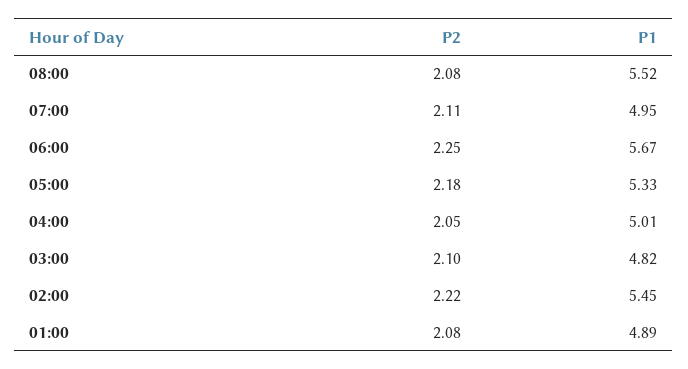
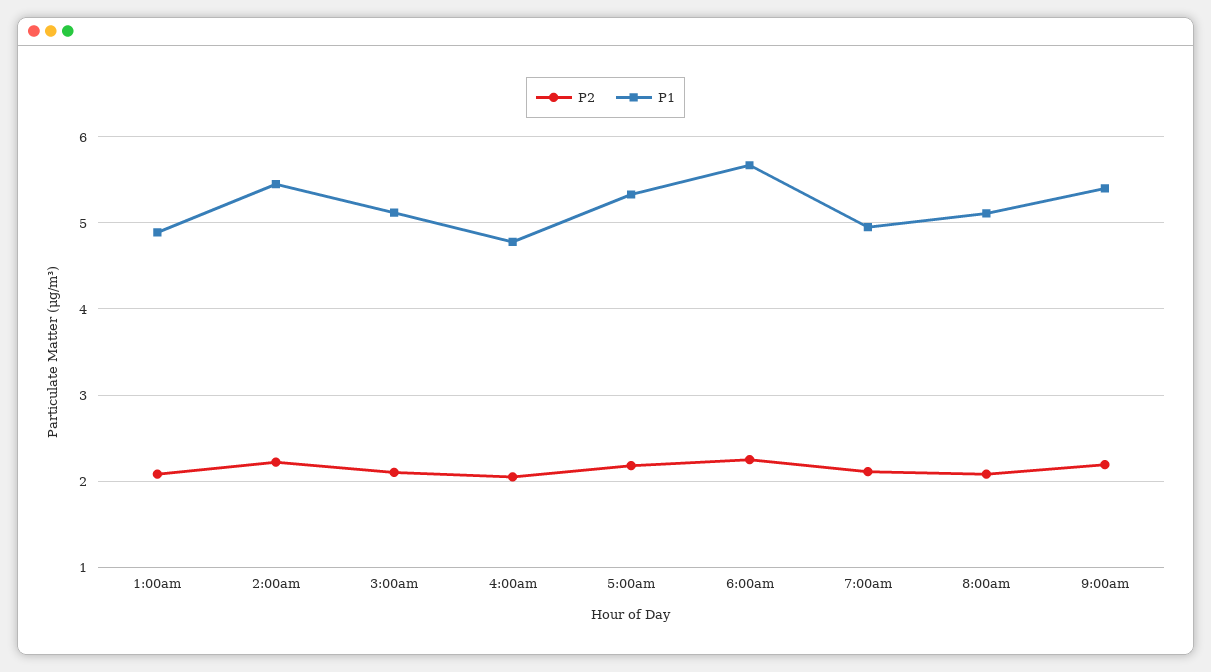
P1, 08:00: 5.52 -> 5.1
P1, 04:00: 5.01 -> 4.8
P1, 03:00: 4.82 -> 5.1
P2, 9:00am: none -> 2.2
P1, 9:00am: none -> 5.4

